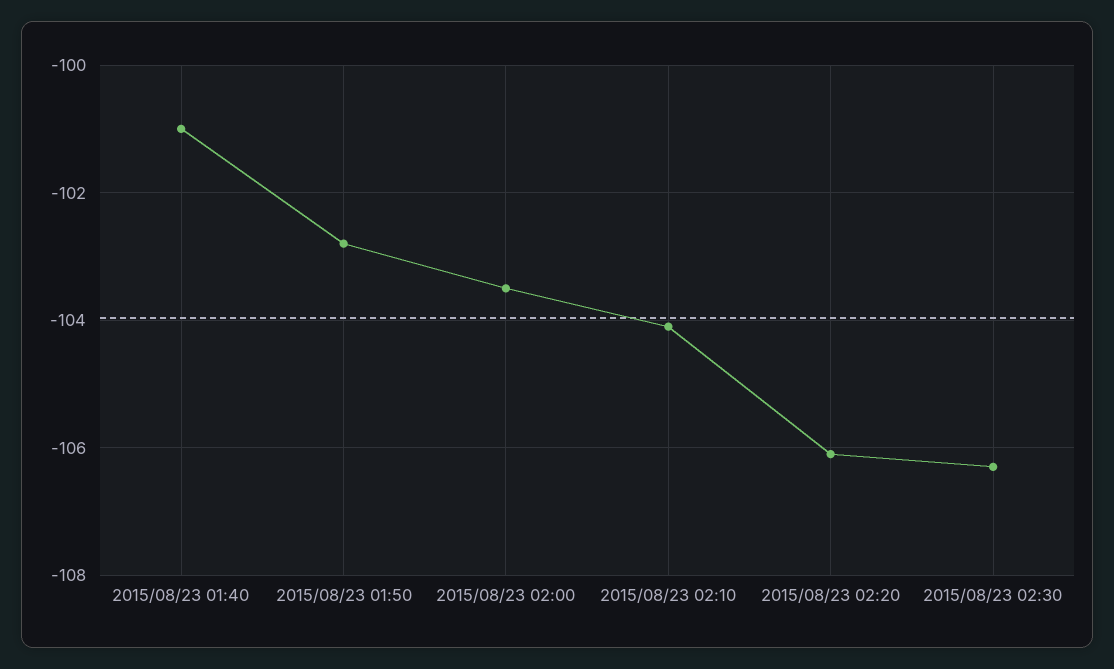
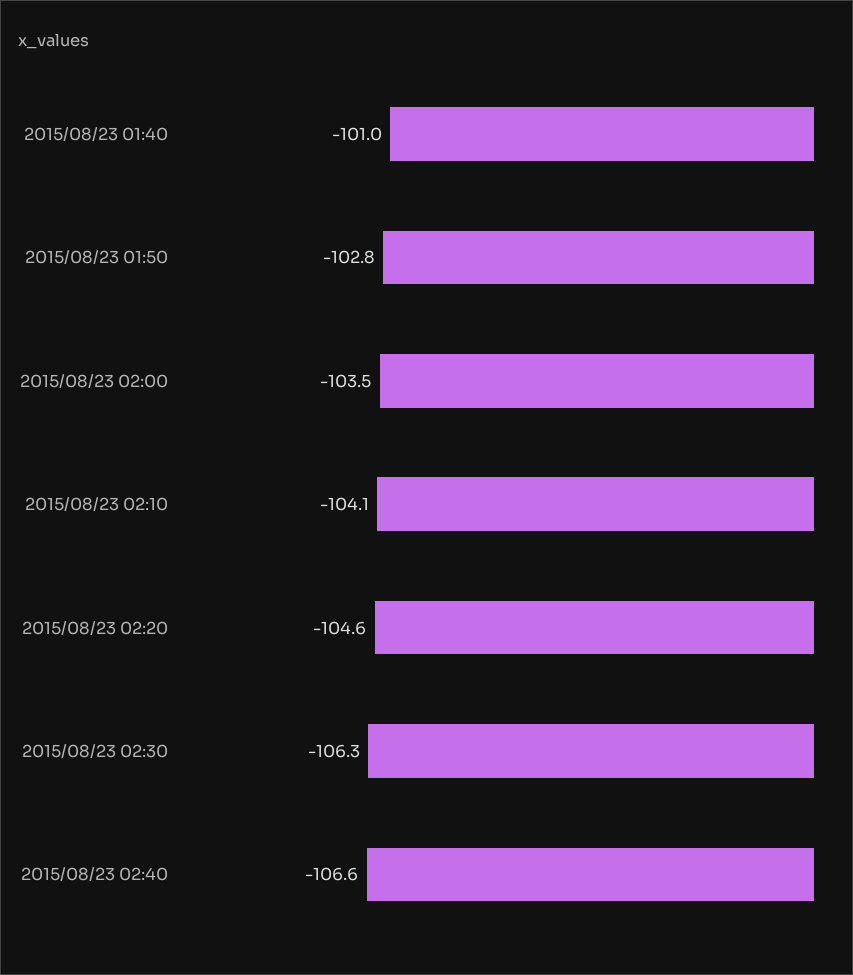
2015/08/23 02:20: -106 -> -104.6
2015/08/23 02:40: none -> -106.6

